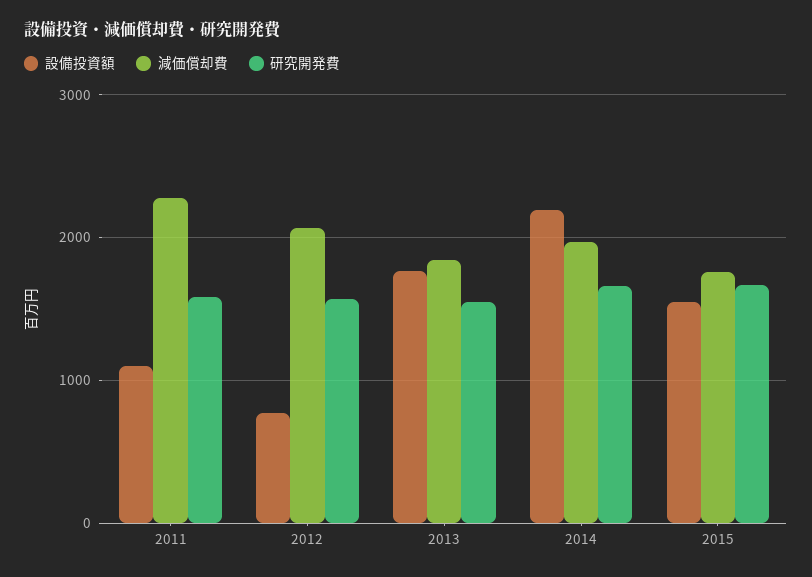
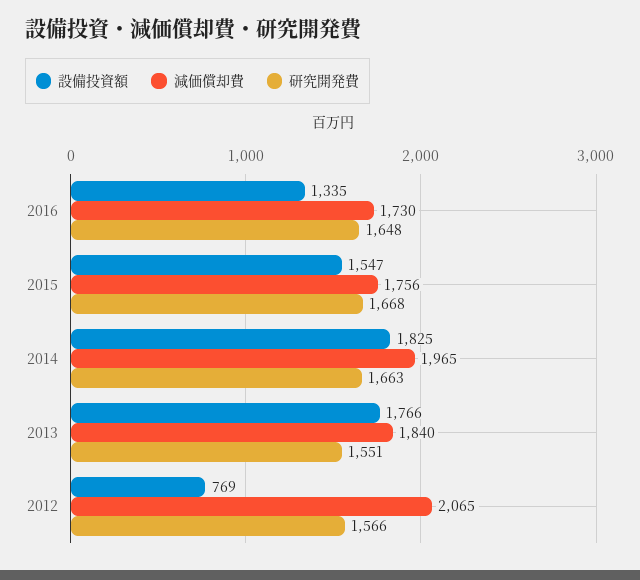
設備投資額, 2011: 1100 -> none
減価償却費, 2011: 2300 -> none
研究開発費, 2011: 1600 -> none
設備投資額, 2014: 2200 -> 1825
設備投資額, 2016: none -> 1335
減価償却費, 2016: none -> 1730
研究開発費, 2016: none -> 1648

